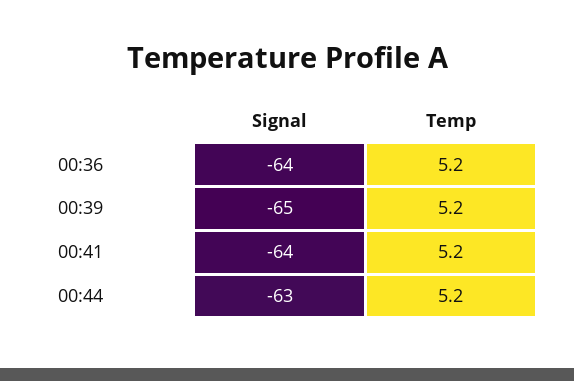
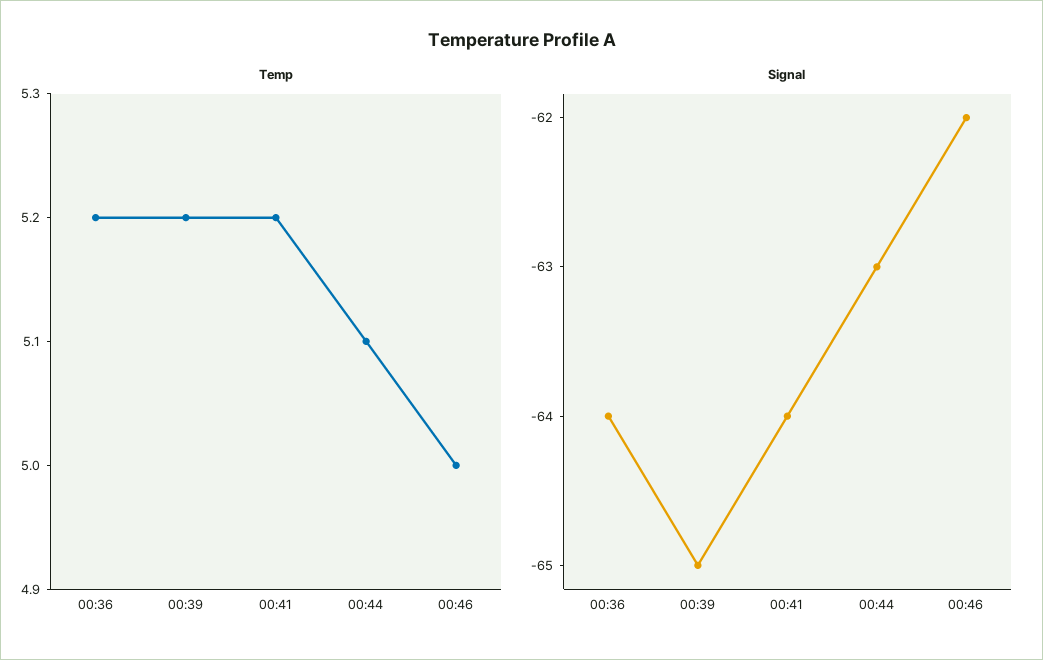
Temp, 00:44: 5.2 -> 5.1
Temp, 00:46: none -> 5
Signal, 00:46: none -> -62

